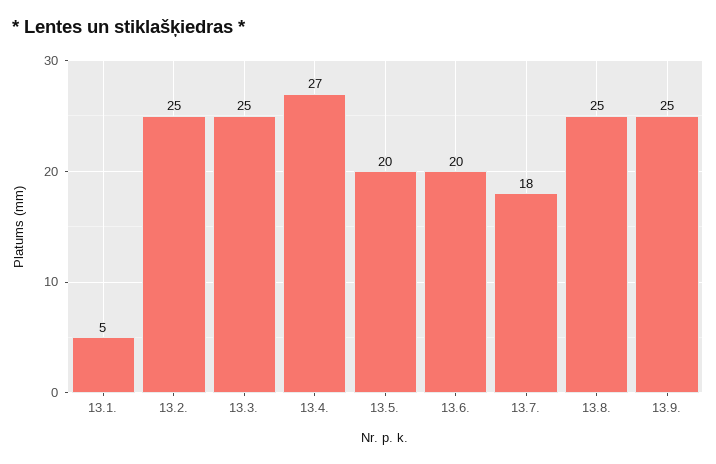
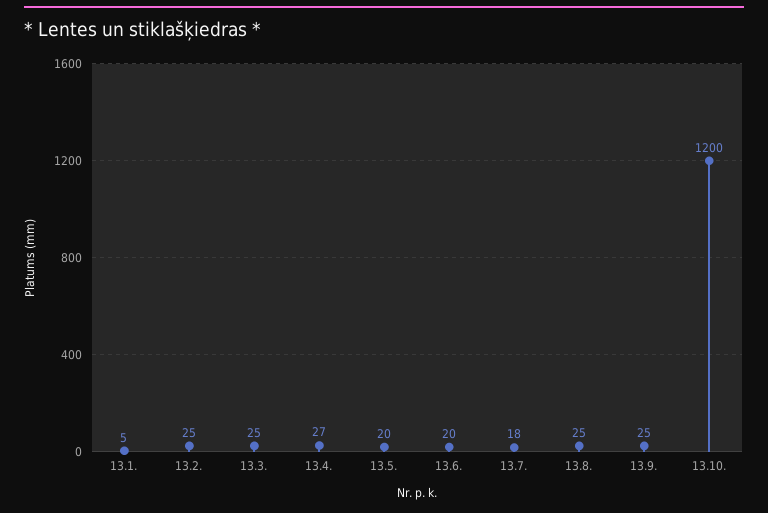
13.10.: none -> 1200

